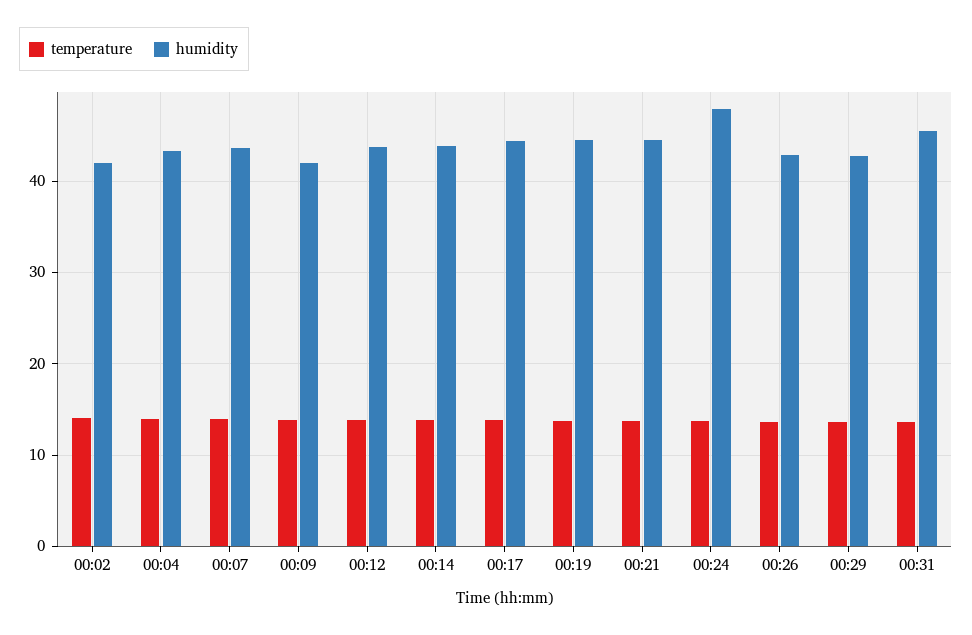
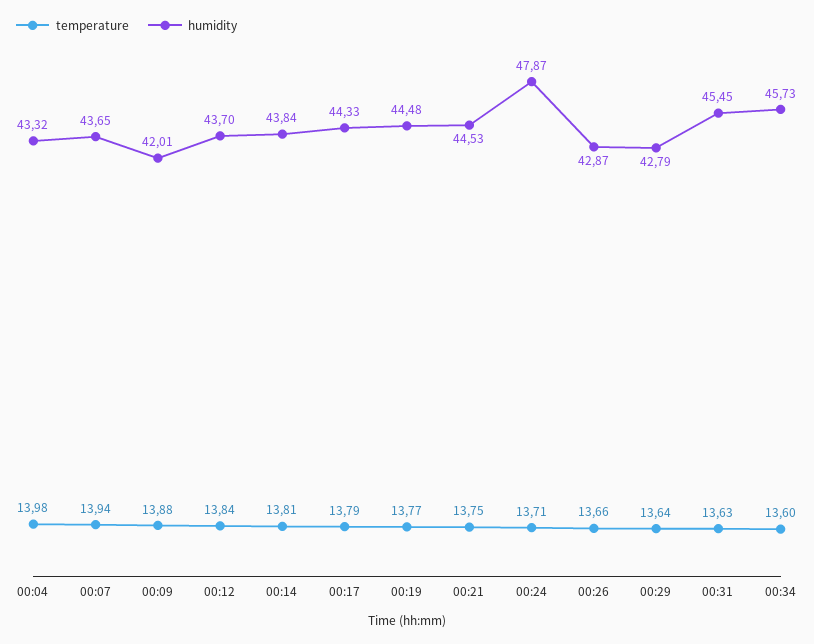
temperature, 00:02: 14 -> none
humidity, 00:02: 42 -> none
temperature, 00:34: none -> 13.6
humidity, 00:34: none -> 45.73

